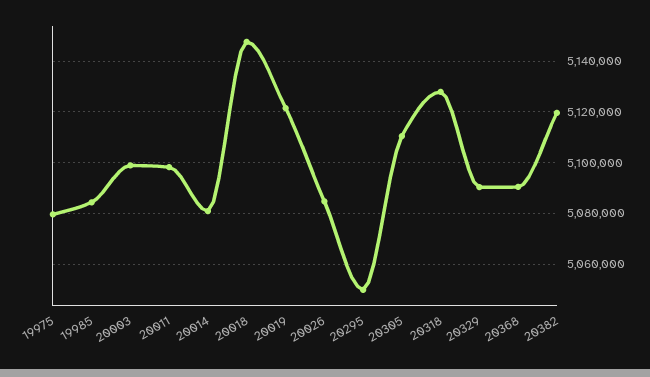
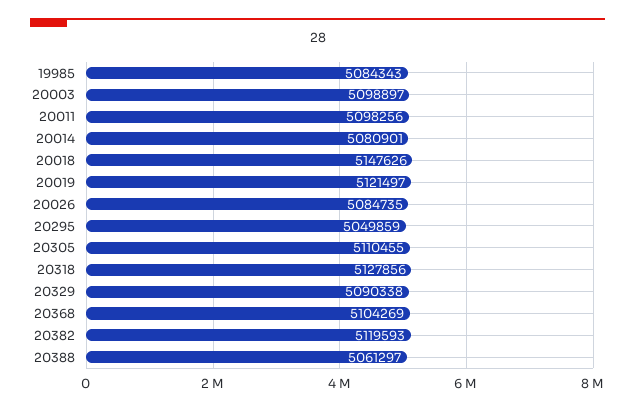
19975: 5080000 -> none
20368: 5090000 -> 5104269
20388: none -> 5061297

